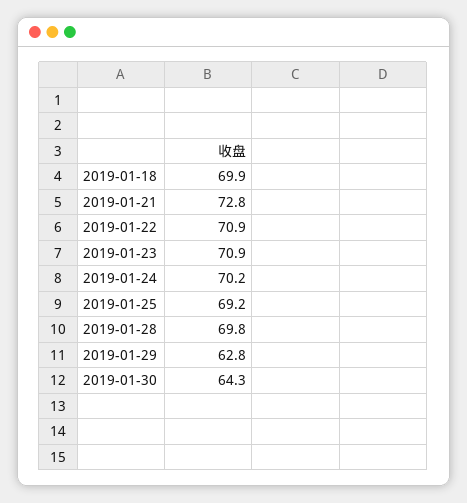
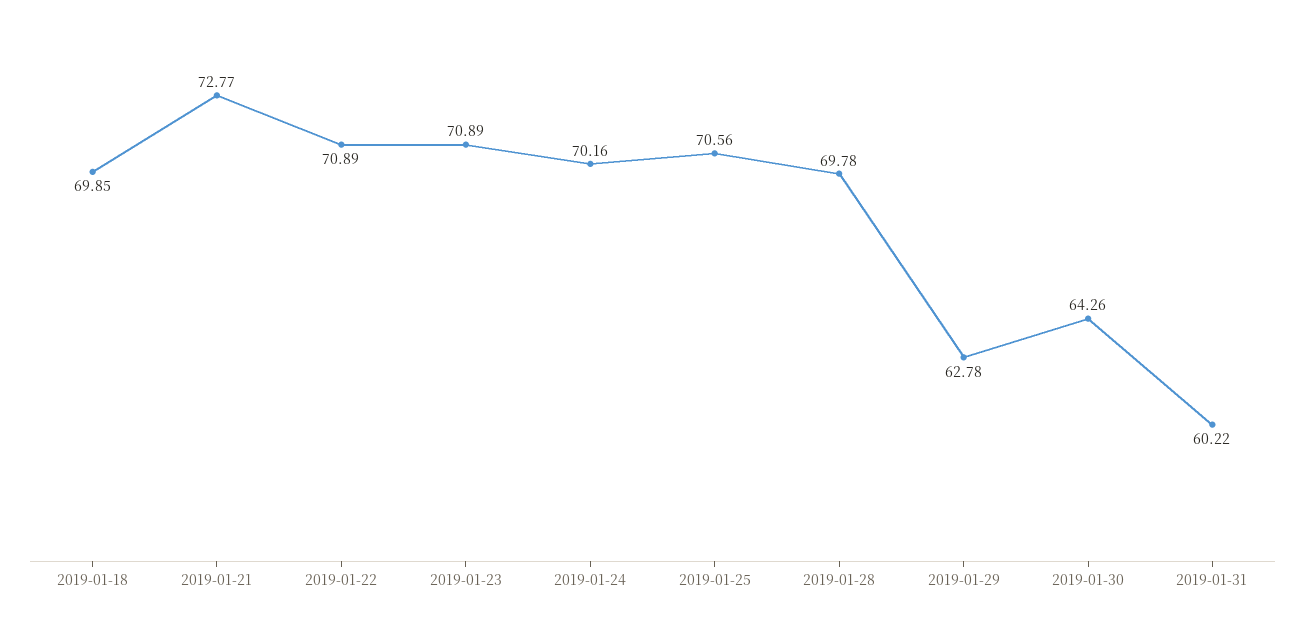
2019-01-25: 69.2 -> 70.56
2019-01-31: none -> 60.22

